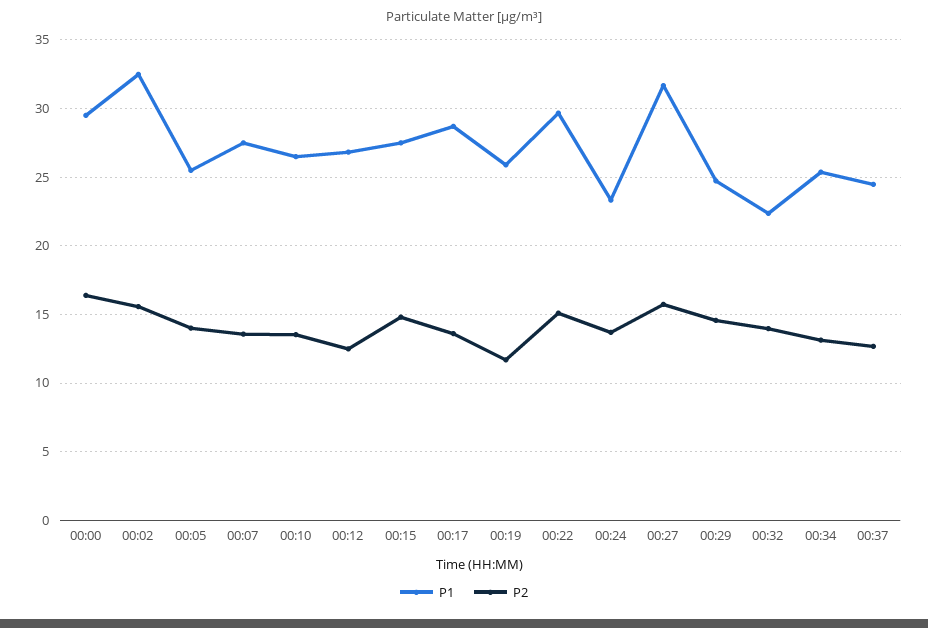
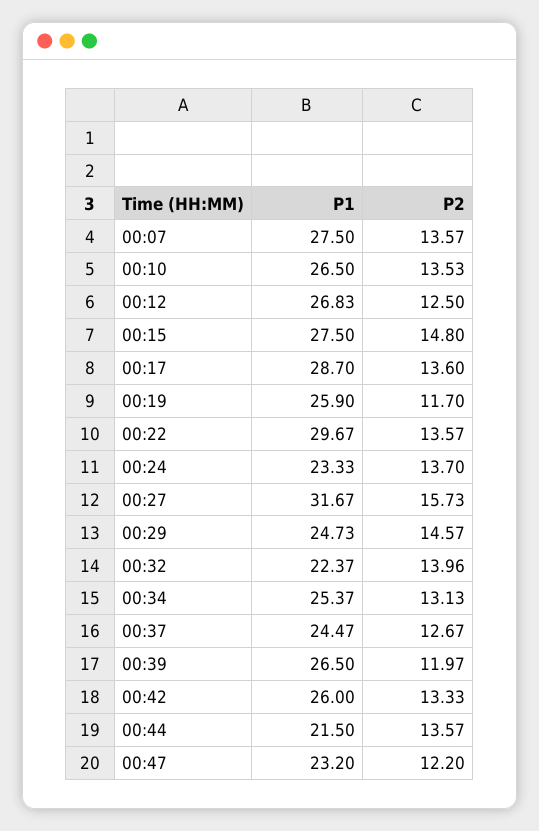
P1, 00:00: 29.5 -> none
P2, 00:00: 16.5 -> none
P1, 00:02: 32.5 -> none
P2, 00:02: 15.5 -> none
P1, 00:05: 25.5 -> none
P2, 00:05: 14 -> none
P2, 00:22: 15 -> 13.57
P1, 00:39: none -> 26.5
P2, 00:39: none -> 11.97
P1, 00:42: none -> 26
P2, 00:42: none -> 13.33
P1, 00:44: none -> 21.5
P2, 00:44: none -> 13.57
P1, 00:47: none -> 23.2
P2, 00:47: none -> 12.2

